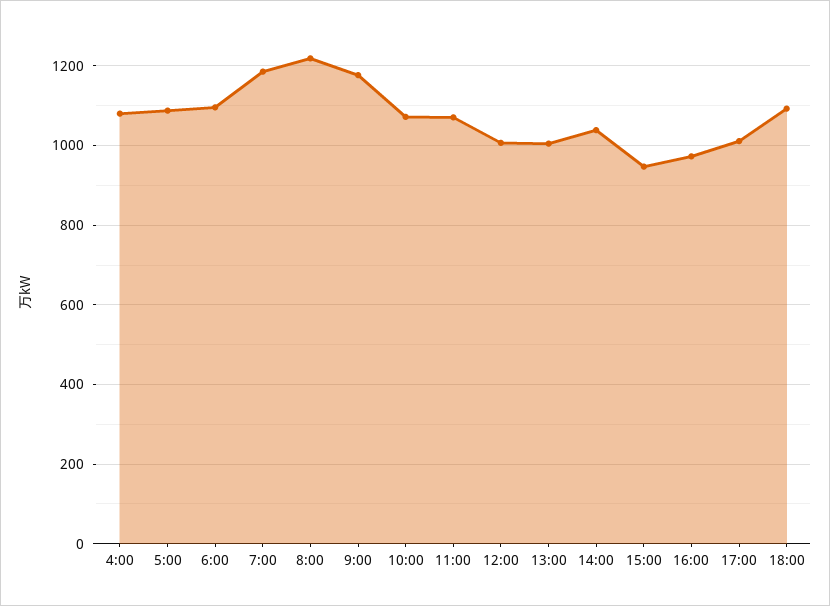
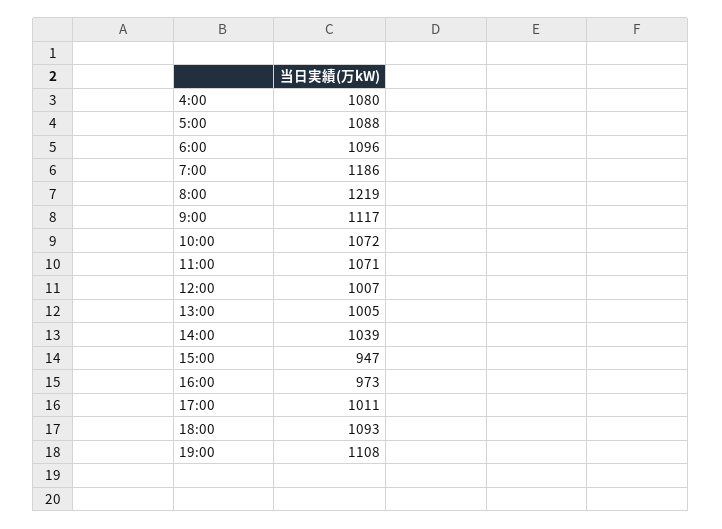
9:00: 1180 -> 1117
19:00: none -> 1108

